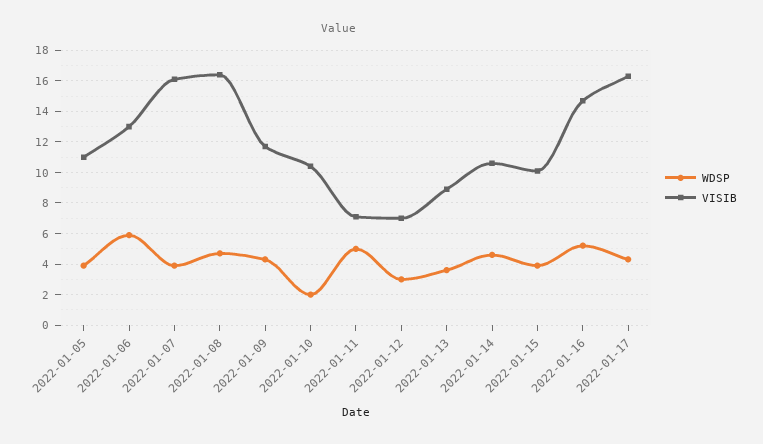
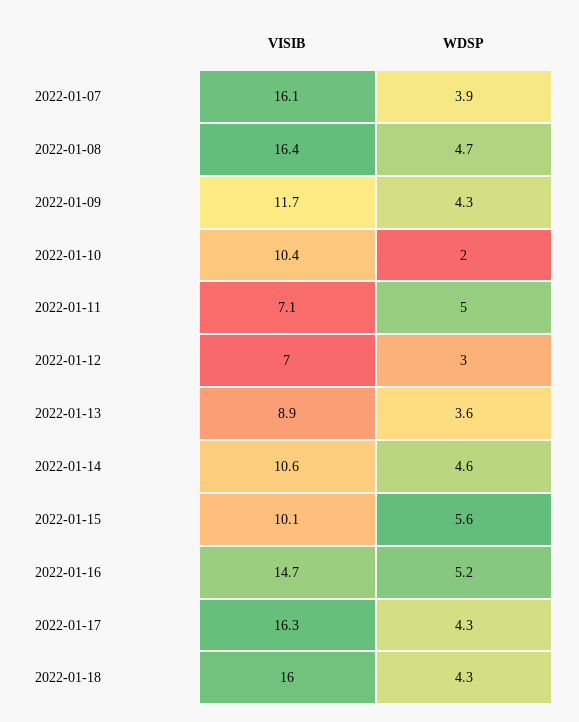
WDSP, 2022-01-05: 4 -> none
VISIB, 2022-01-05: 11 -> none
WDSP, 2022-01-06: 6 -> none
VISIB, 2022-01-06: 13 -> none
WDSP, 2022-01-15: 4 -> 5.6
VISIB, 2022-01-18: none -> 16
WDSP, 2022-01-18: none -> 4.3

